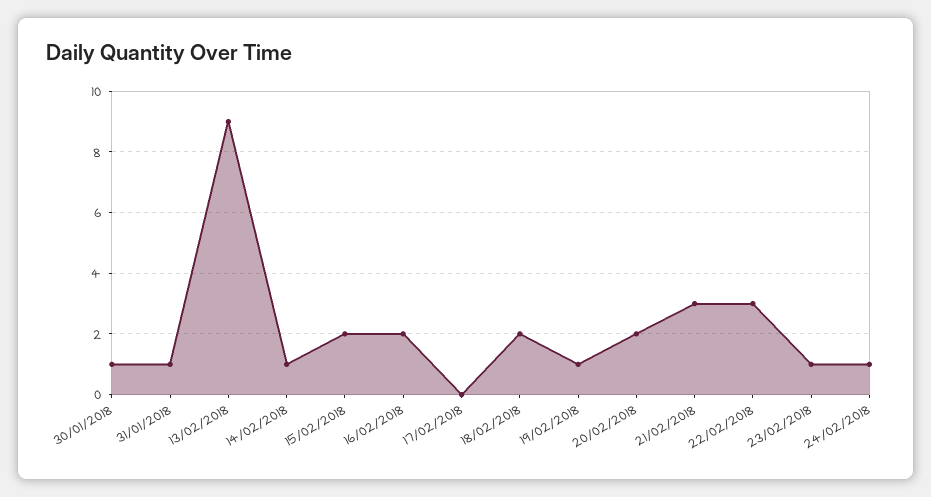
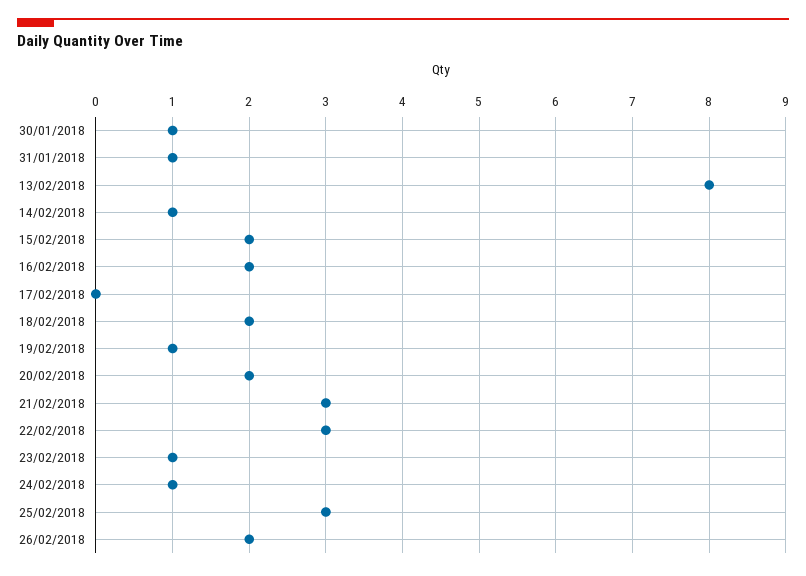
13/02/2018: 9 -> 8
25/02/2018: none -> 3
26/02/2018: none -> 2

